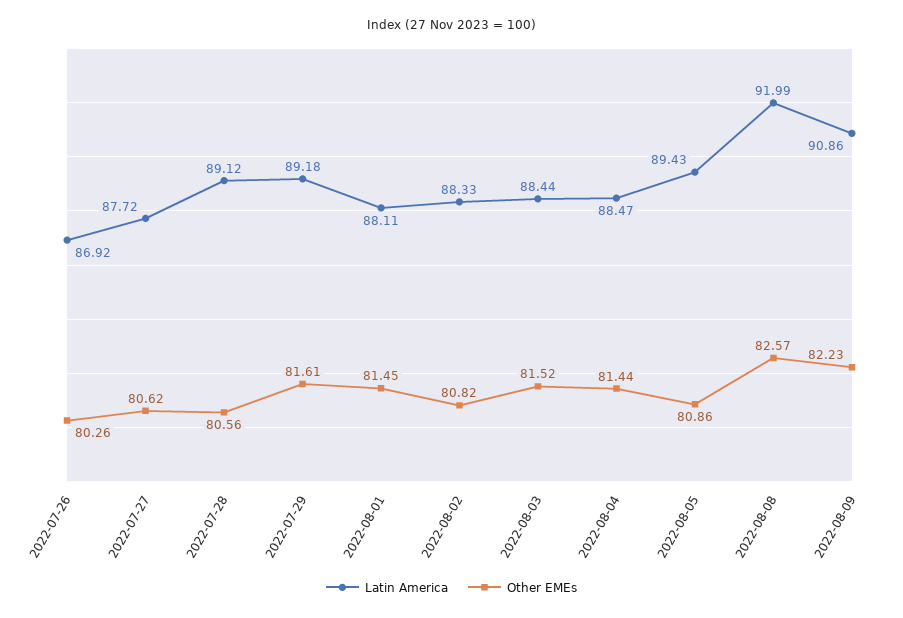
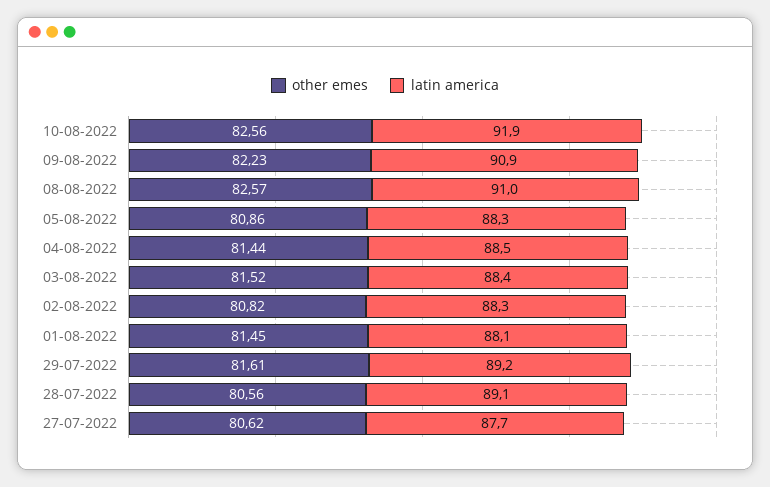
Latin America, 2022-07-26: 86.92 -> none
Other EMEs, 2022-07-26: 80.26 -> none
Latin America, 2022-08-05: 89.43 -> 88.3
Latin America, 2022-08-08: 91.99 -> 91
Other EMEs, 10-08-2022: none -> 82.56
Latin America, 10-08-2022: none -> 91.9

